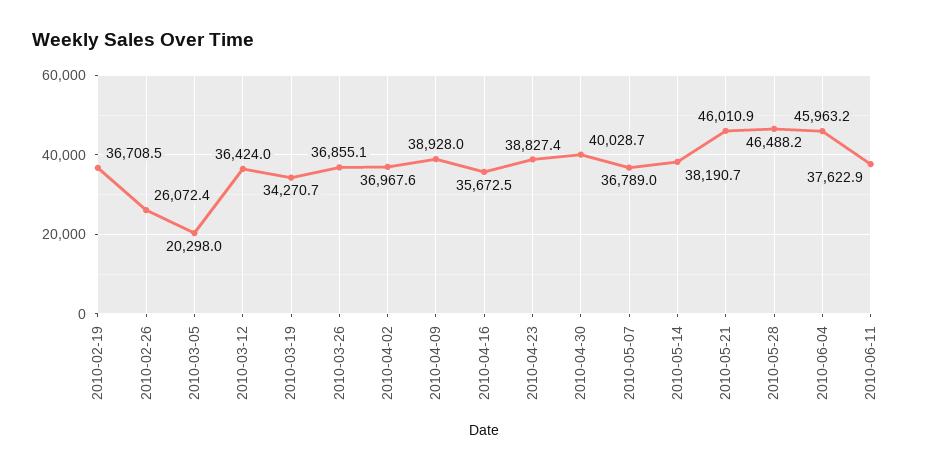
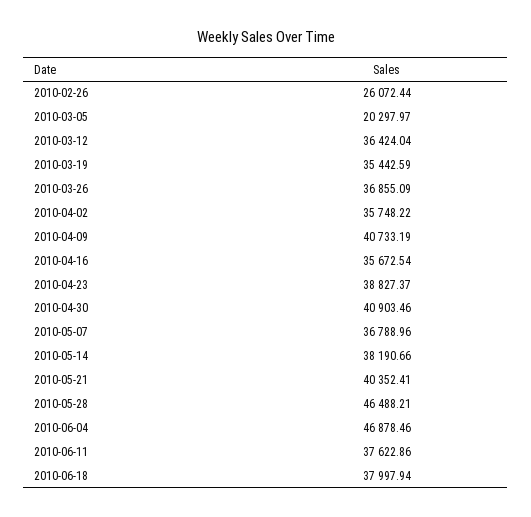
2010-02-19: 36708.5 -> none
2010-03-19: 34270.7 -> 35442.59
2010-04-02: 36967.6 -> 35748.22
2010-04-09: 38928 -> 40733.19
2010-04-30: 40028.7 -> 40903.46
2010-05-21: 46010.9 -> 40352.41
2010-06-04: 45963.2 -> 46878.46
2010-06-18: none -> 37997.94

